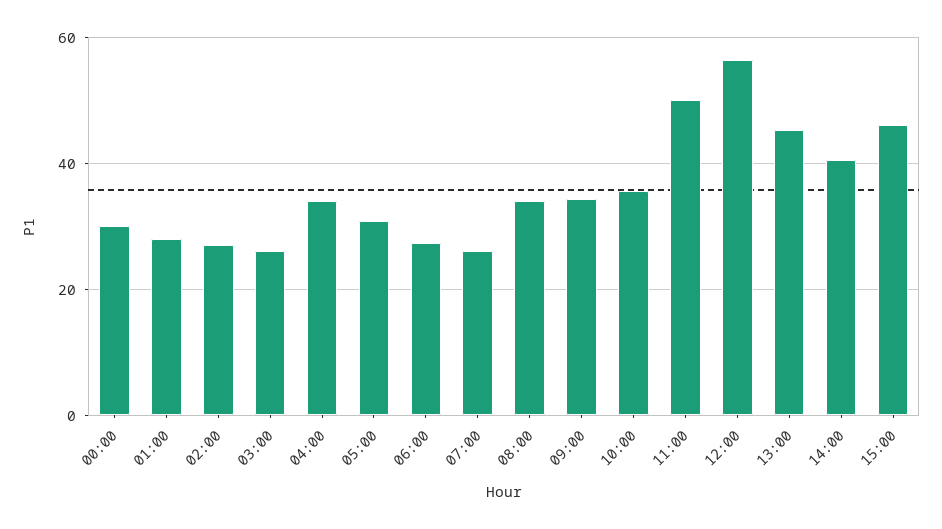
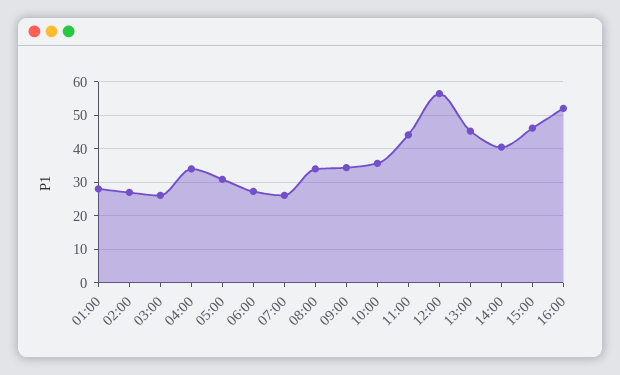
00:00: 30 -> none
11:00: 50 -> 44
16:00: none -> 52

